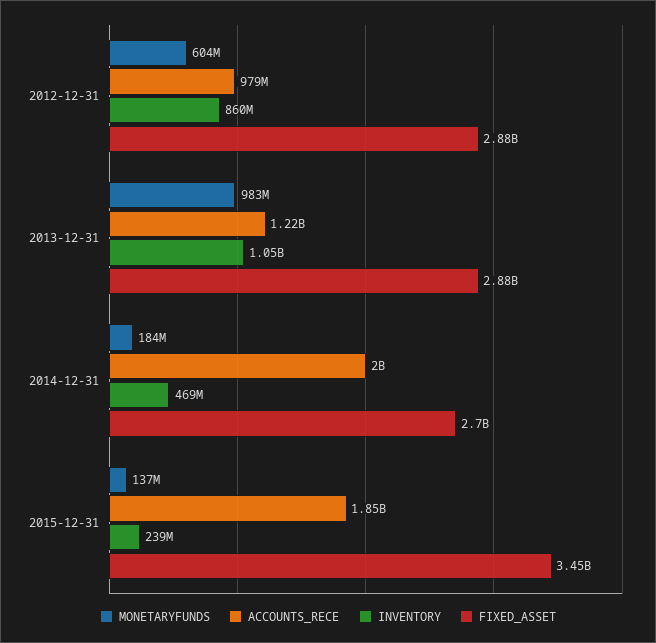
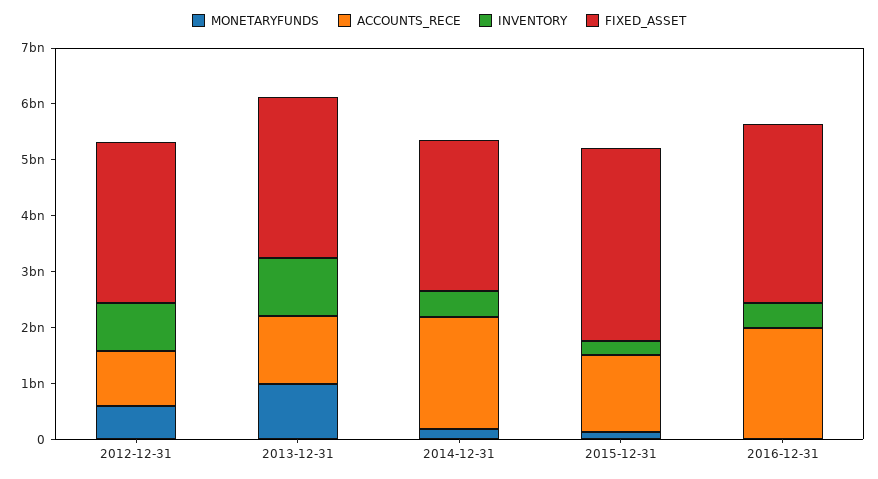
ACCOUNTS_RECE, 2015-12-31: 1850000000 -> 1400000000
MONETARYFUNDS, 2016-12-31: none -> 0
ACCOUNTS_RECE, 2016-12-31: none -> 2000000000
INVENTORY, 2016-12-31: none -> 400000000
FIXED_ASSET, 2016-12-31: none -> 3200000000

